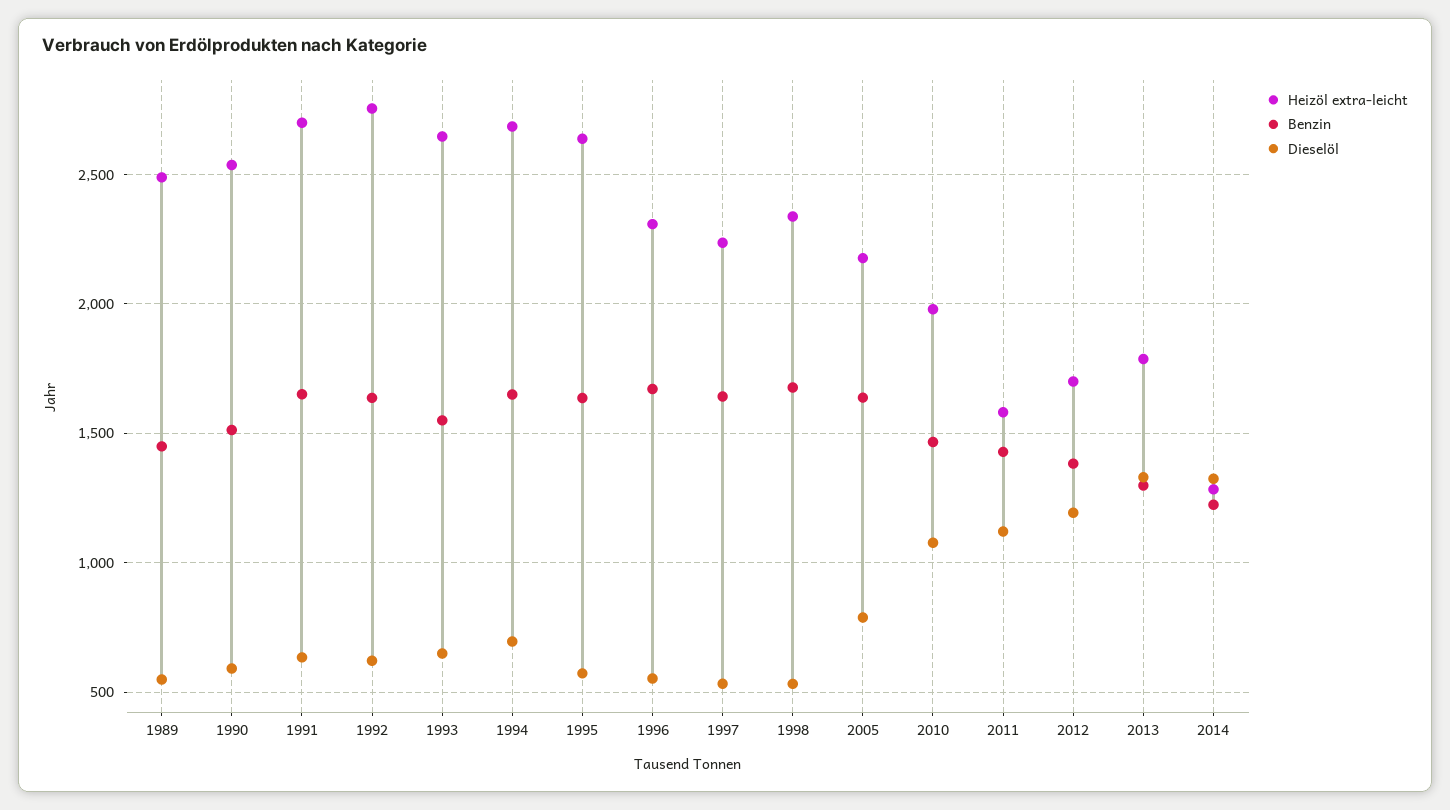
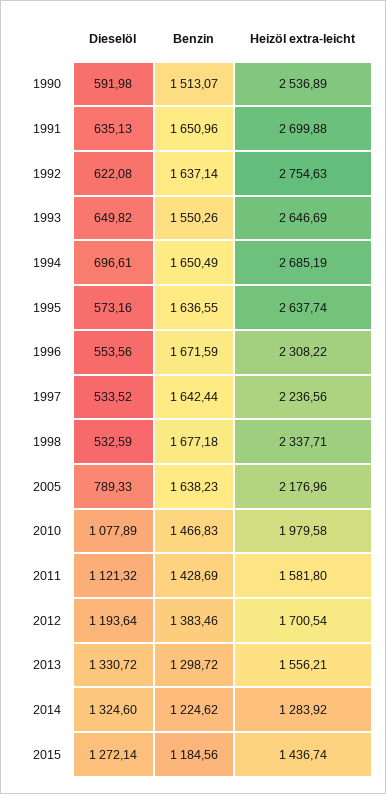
Heizöl extra-leicht, 1989: 2500 -> none
Benzin, 1989: 1450 -> none
Dieselöl, 1989: 550 -> none
Heizöl extra-leicht, 2013: 1800 -> 1556.21
Dieselöl, 2015: none -> 1272.14
Benzin, 2015: none -> 1184.56
Heizöl extra-leicht, 2015: none -> 1436.74

